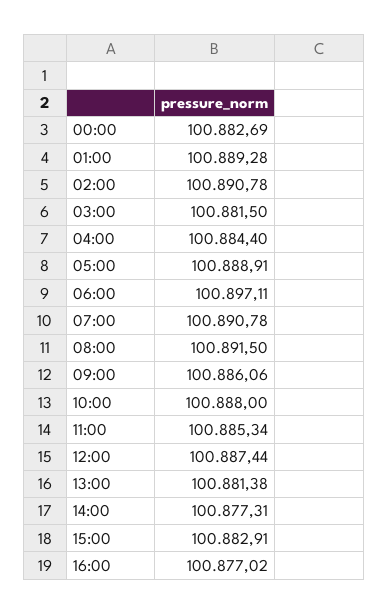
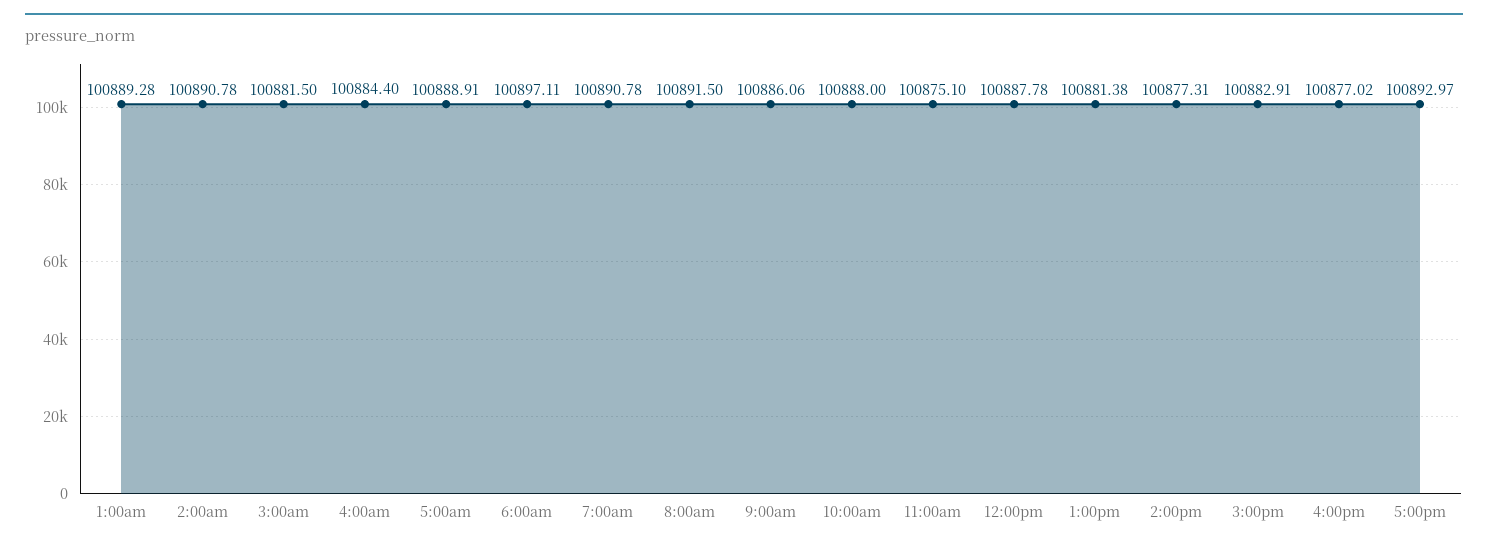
00:00: 100882.69 -> none
11:00: 100885.34 -> 100875.1
12:00: 100887.44 -> 100887.78
5:00pm: none -> 100892.97

